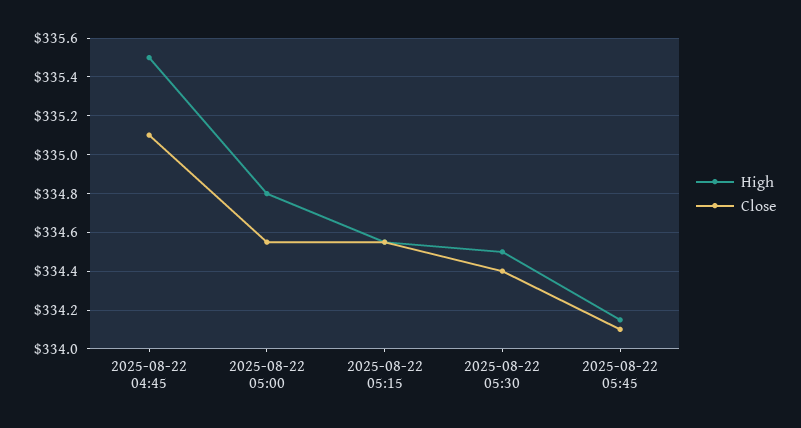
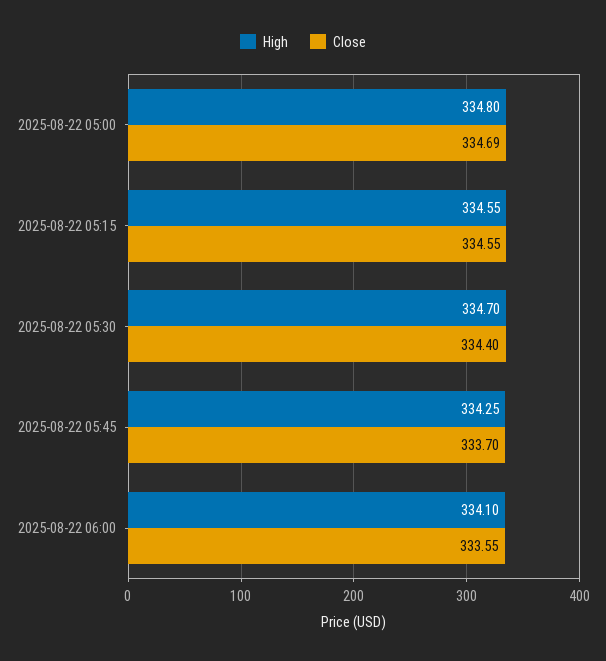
High, 2025-08-22 04:45: 335.5 -> none
Close, 2025-08-22 04:45: 335.1 -> none
Close, 2025-08-22 05:00: 334.55 -> 334.69
High, 2025-08-22 05:30: 334.5 -> 334.7
High, 2025-08-22 05:45: 334.15 -> 334.25
Close, 2025-08-22 05:45: 334.1 -> 333.7
High, 2025-08-22 06:00: none -> 334.1
Close, 2025-08-22 06:00: none -> 333.55

